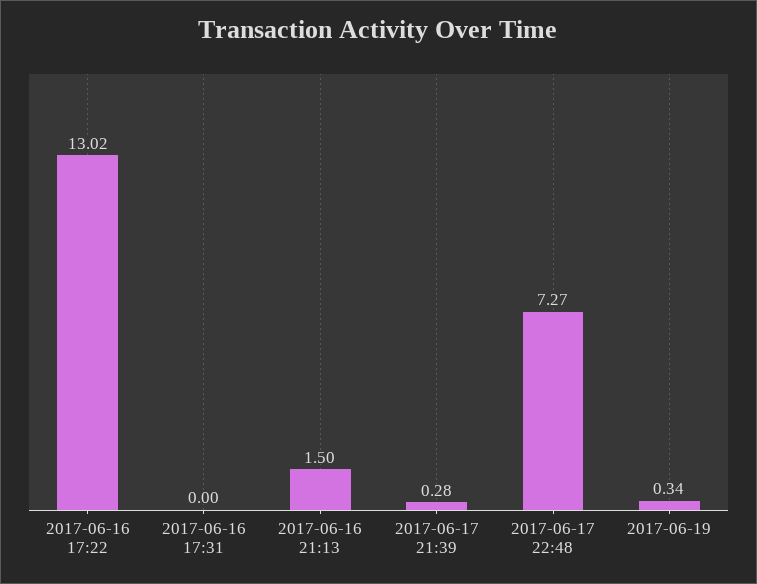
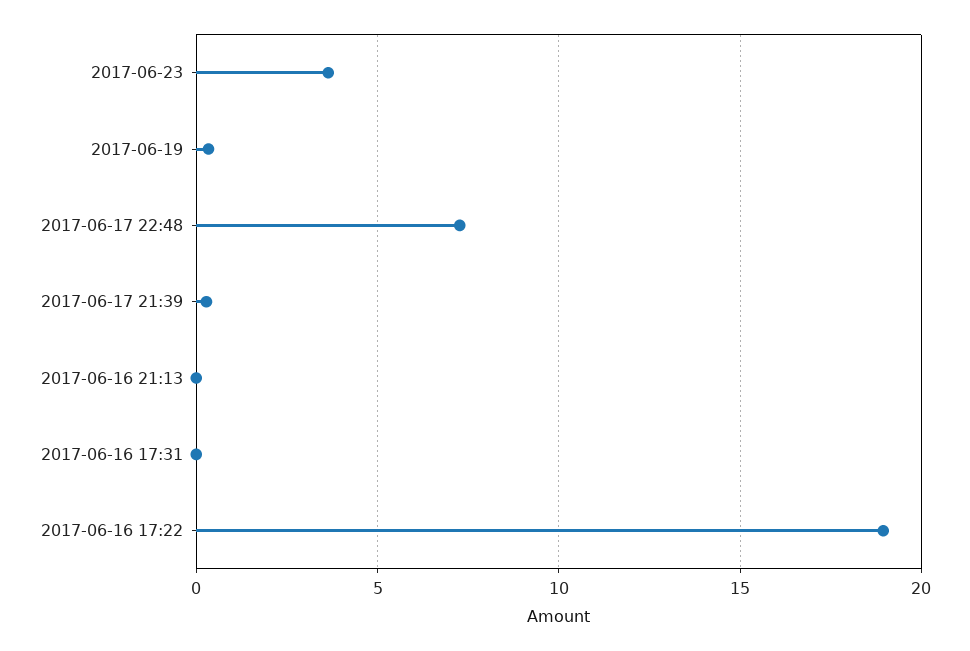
2017-06-16 17:22: 13.02 -> 19
2017-06-16 21:13: 1.5 -> 0
2017-06-23: none -> 3.5

